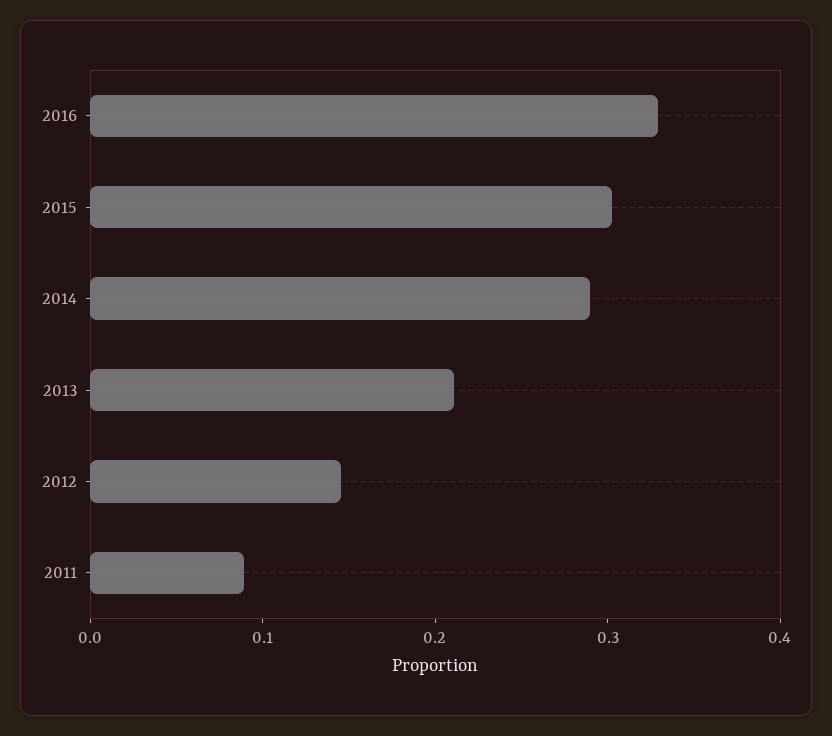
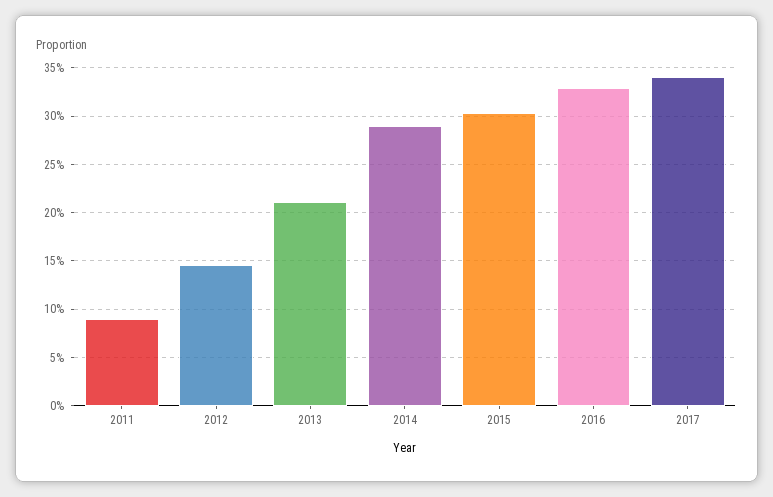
2017: none -> 0.34

